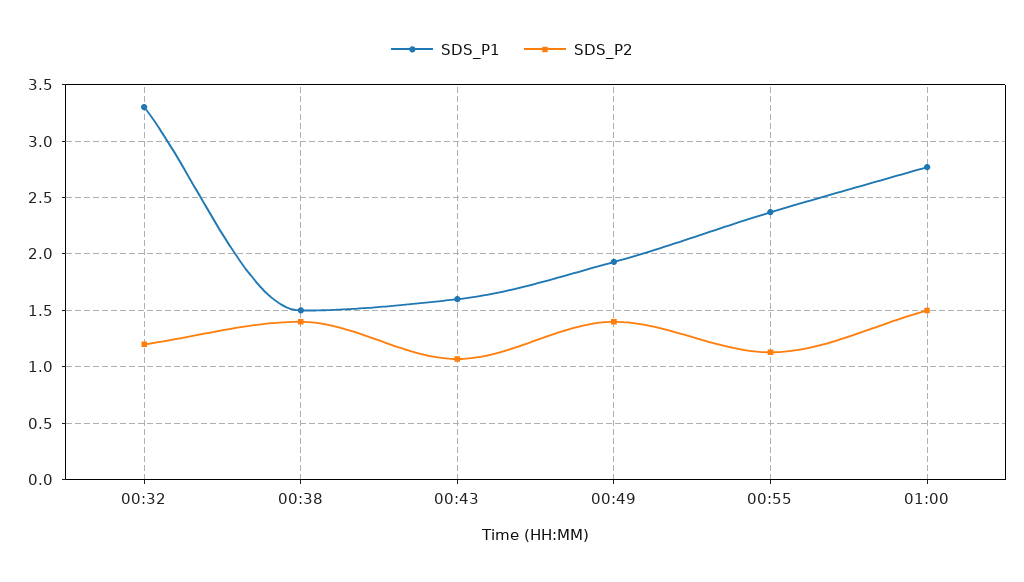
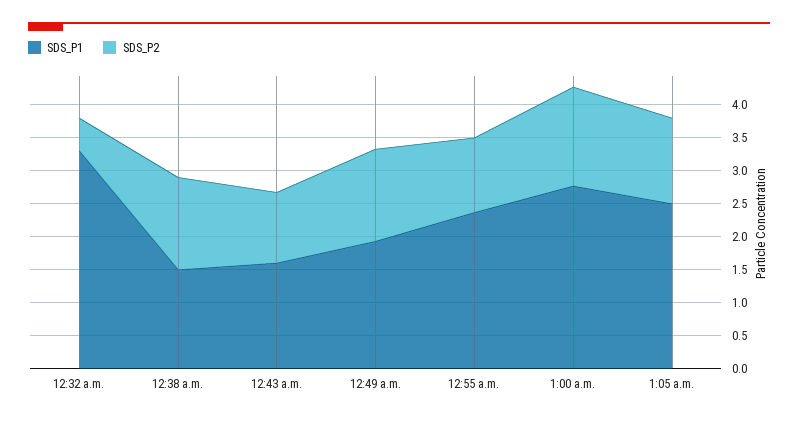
SDS_P2, 00:32: 1.2 -> 0.5
SDS_P1, 1:05 a.m.: none -> 2.5
SDS_P2, 1:05 a.m.: none -> 1.25

